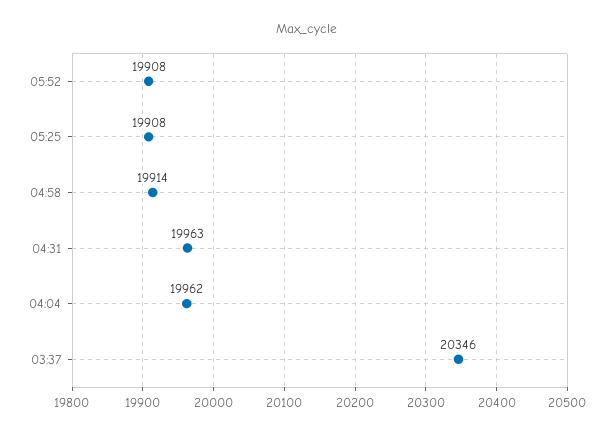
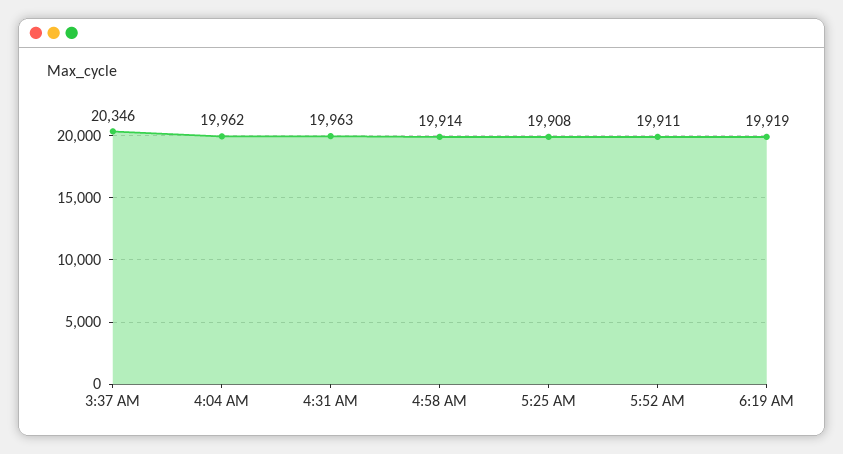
05:52: 19908 -> 19911
6:19 AM: none -> 19919

